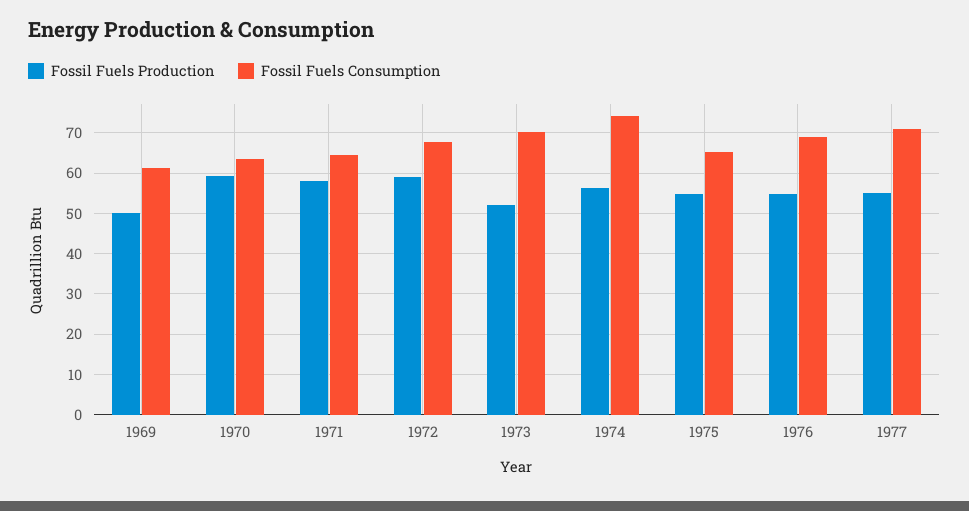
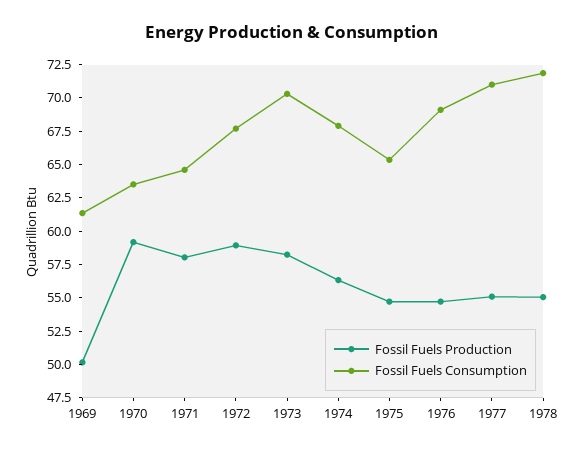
Fossil Fuels Production, 1973: 52 -> 57.5
Fossil Fuels Consumption, 1974: 74 -> 67.5
Fossil Fuels Production, 1978: none -> 55
Fossil Fuels Consumption, 1978: none -> 72.5

